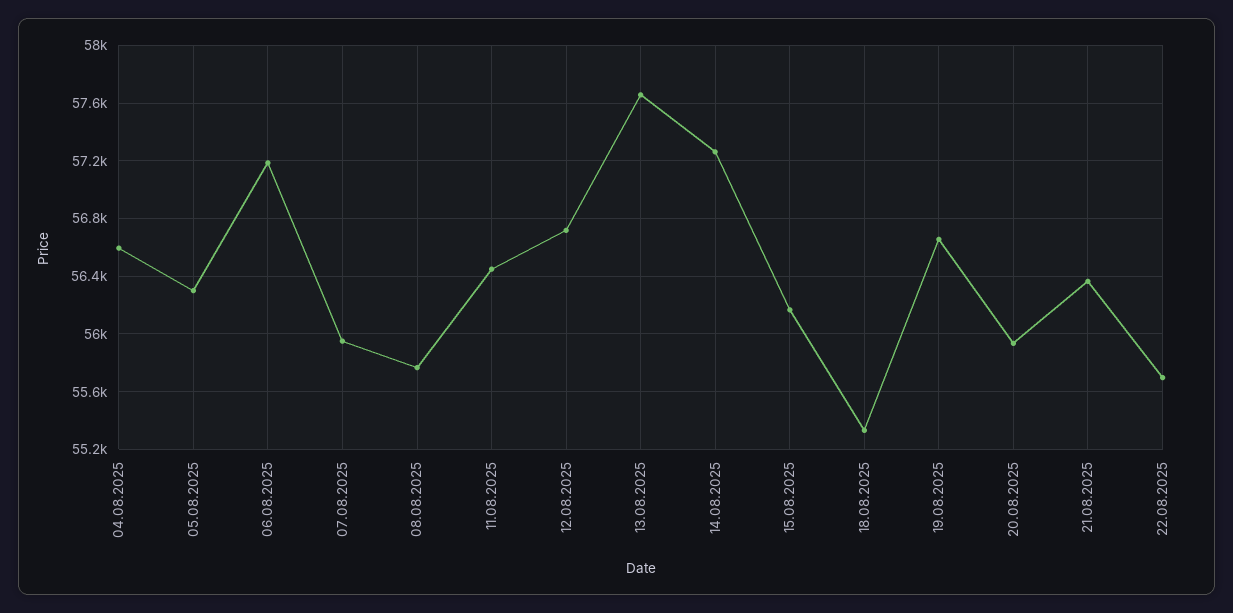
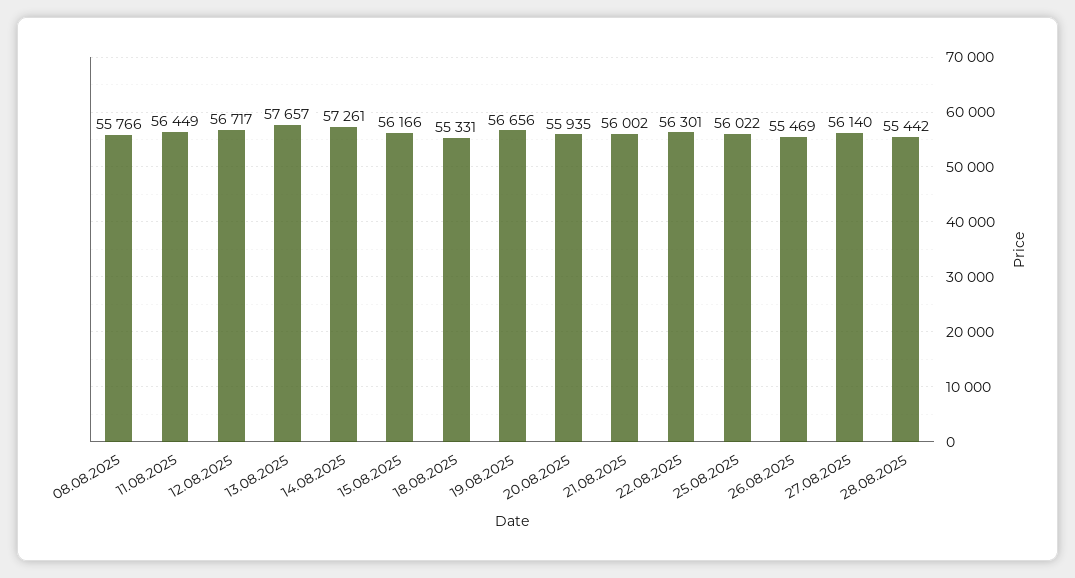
04.08.2025: 56600 -> none
05.08.2025: 56300 -> none
06.08.2025: 57200 -> none
07.08.2025: 55950 -> none
21.08.2025: 56350 -> 56002
22.08.2025: 55700 -> 56301
25.08.2025: none -> 56022
26.08.2025: none -> 55469
27.08.2025: none -> 56140
28.08.2025: none -> 55442

